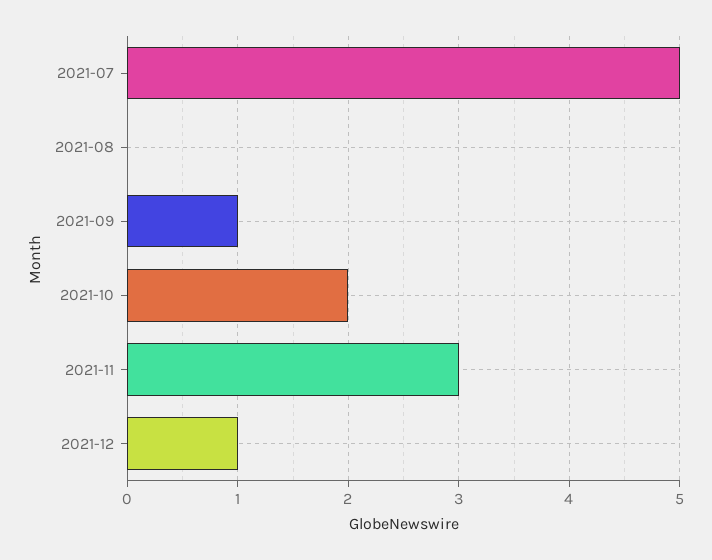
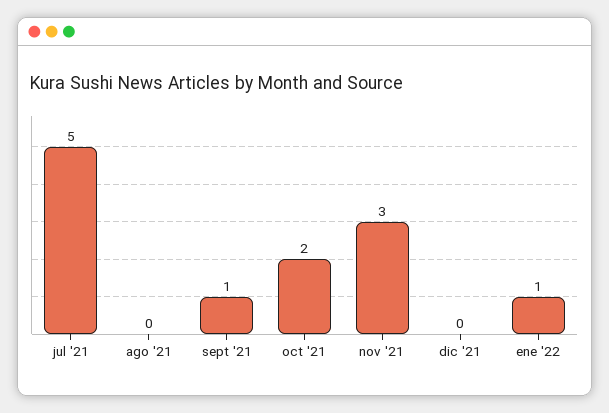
2021-12: 1 -> 0
ene '22: none -> 1

